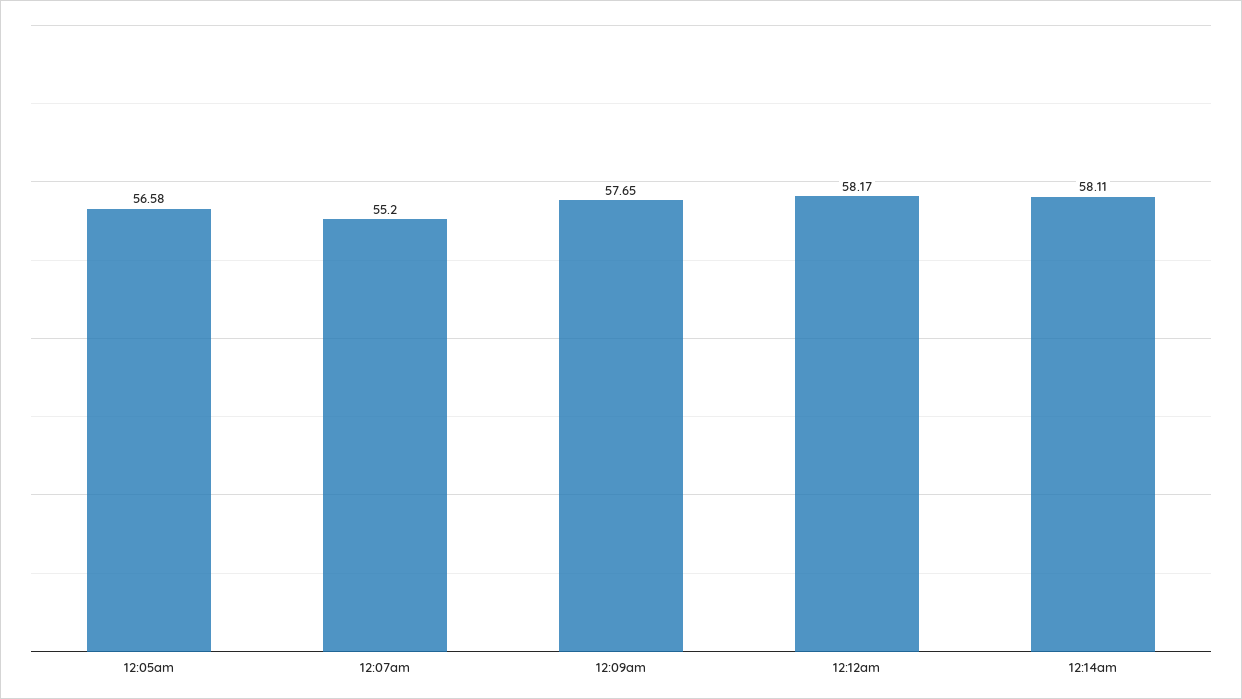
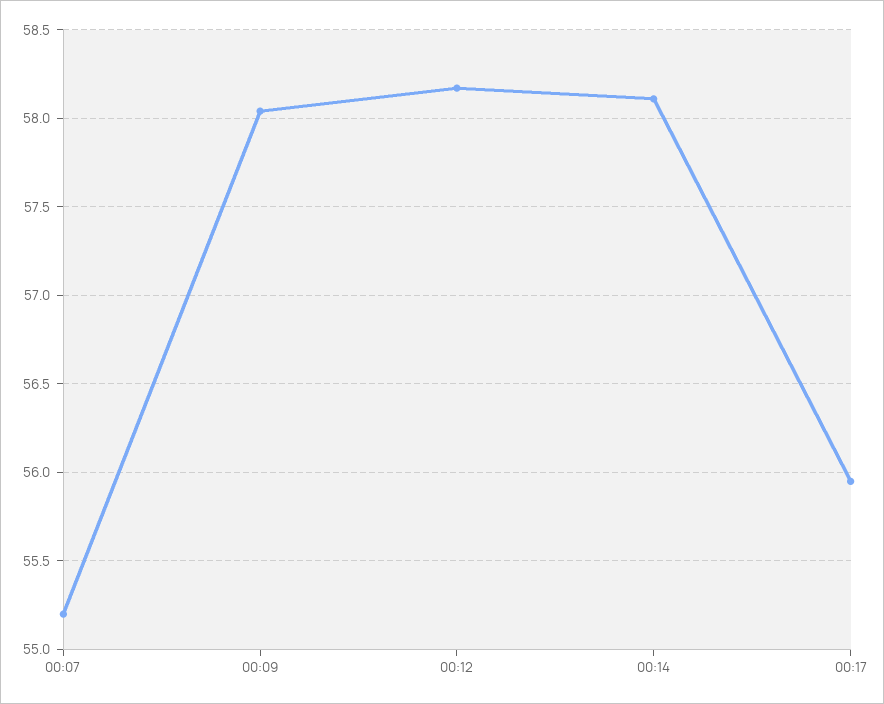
12:05am: 56.58 -> none
12:09am: 57.65 -> 58.05
00:17: none -> 55.95

